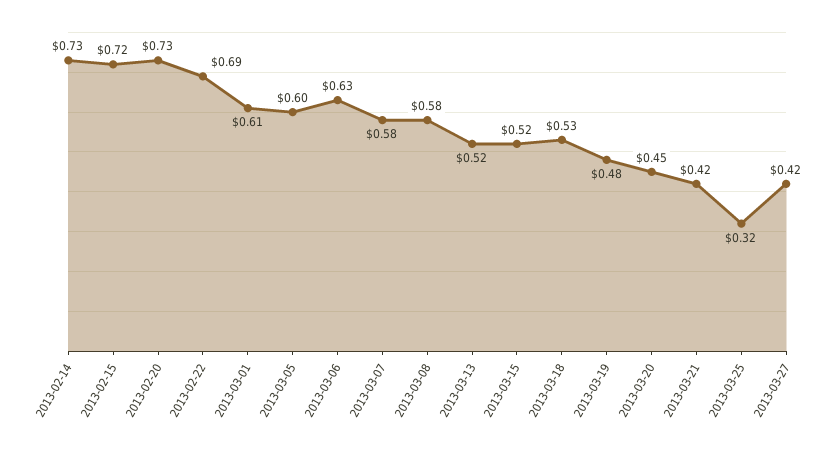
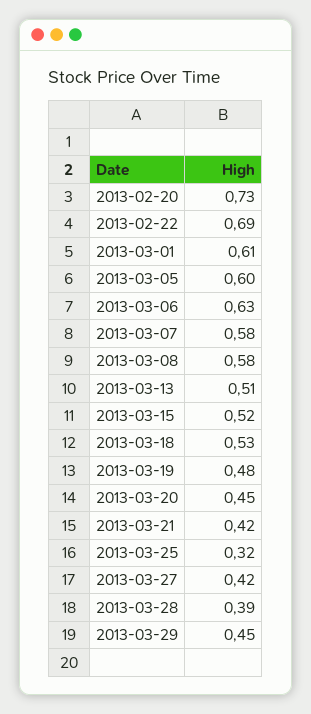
2013-02-14: 0.73 -> none
2013-02-15: 0.72 -> none
2013-03-13: 0.52 -> 0.51
2013-03-28: none -> 0.39
2013-03-29: none -> 0.45

